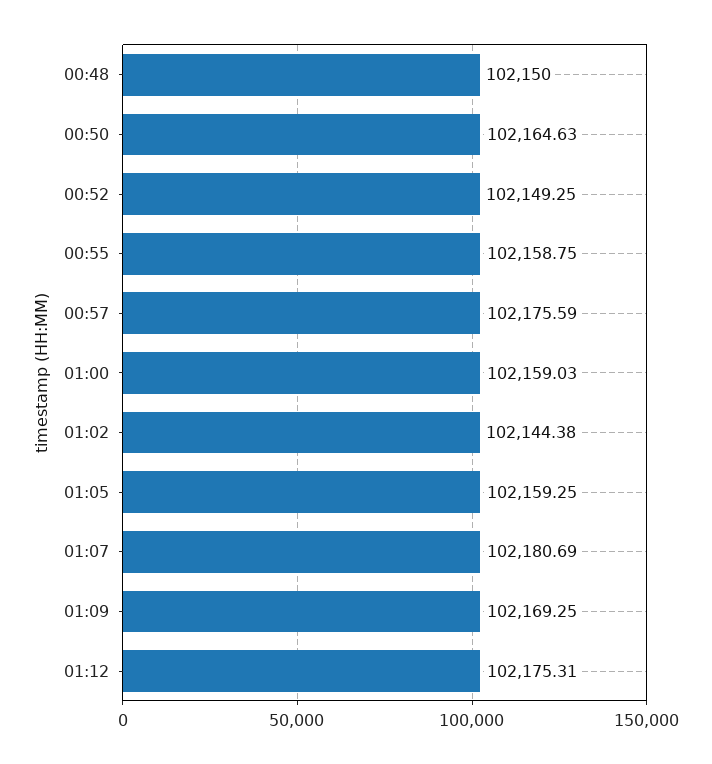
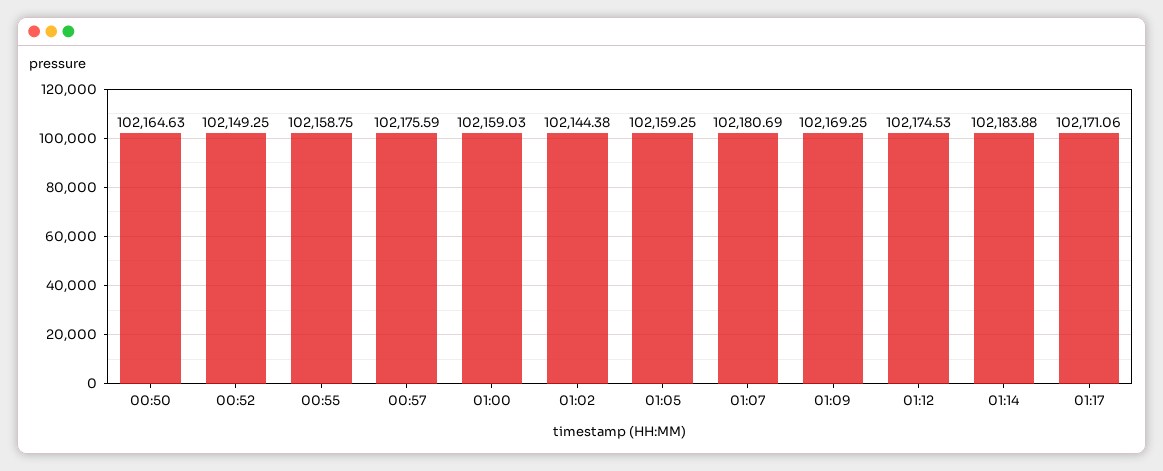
00:48: 102150 -> none
01:12: 102175.31 -> 102174.53
01:14: none -> 102183.88
01:17: none -> 102171.06

